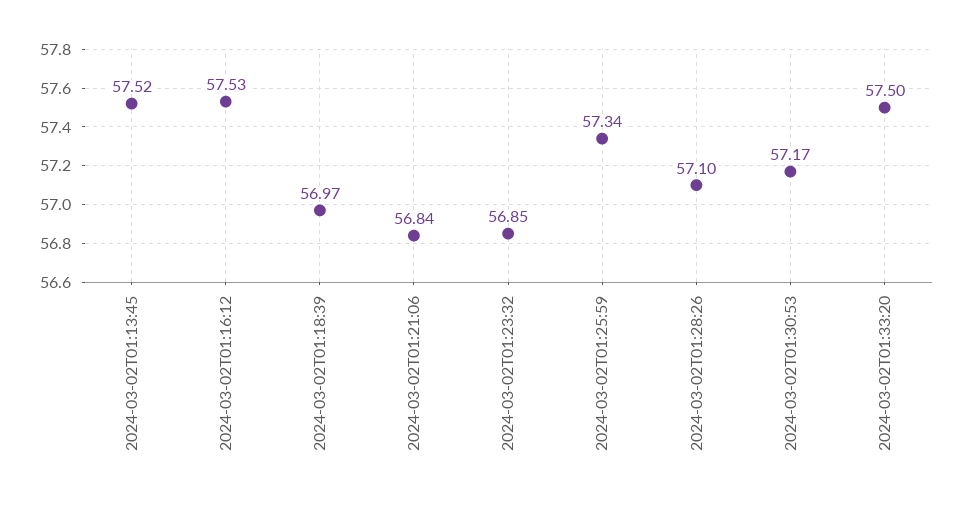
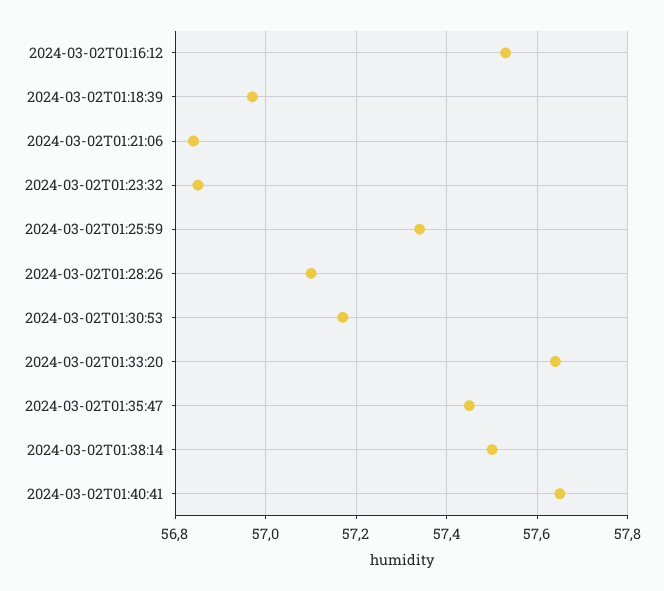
2024-03-02T01:13:45: 57.52 -> none
2024-03-02T01:33:20: 57.5 -> 57.65
2024-03-02T01:35:47: none -> 57.45
2024-03-02T01:38:14: none -> 57.5
2024-03-02T01:40:41: none -> 57.65

